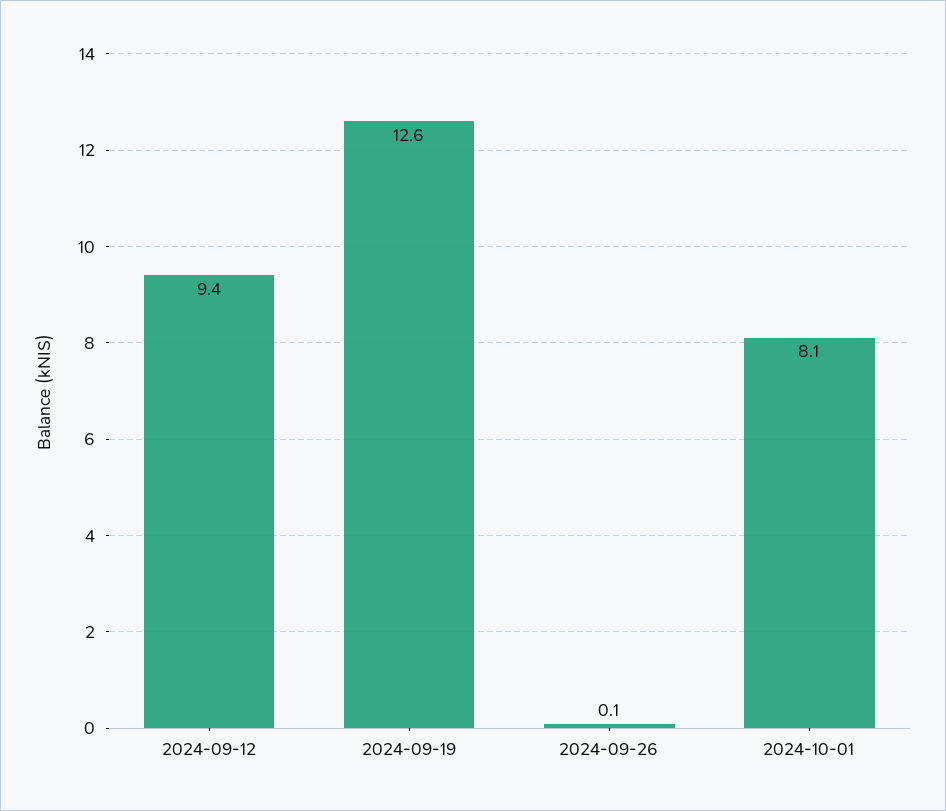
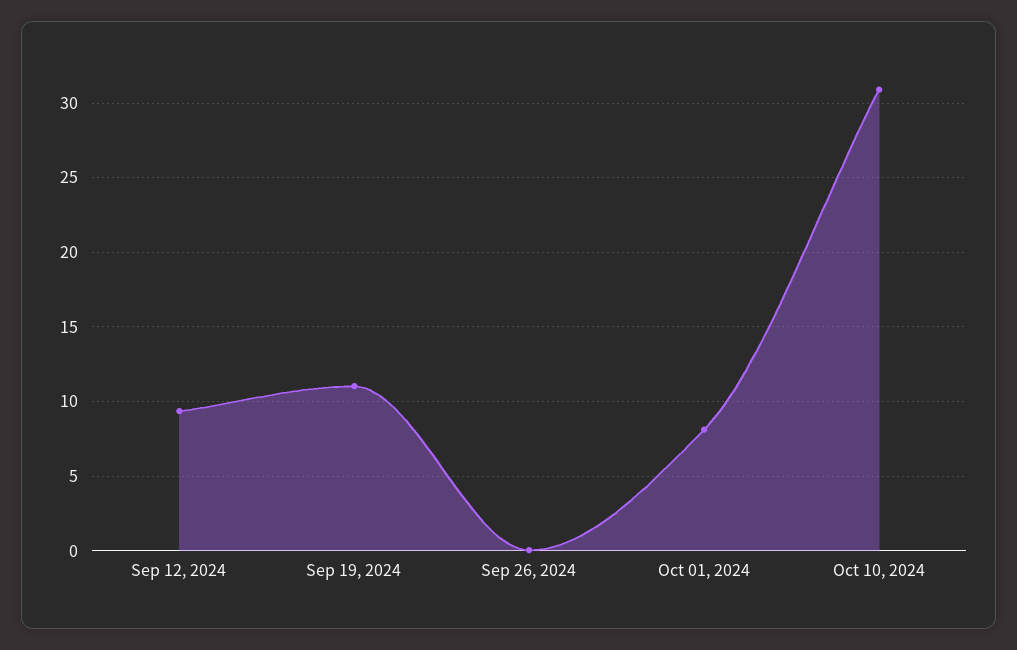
2024-09-19: 12.6 -> 11
Oct 10, 2024: none -> 31

